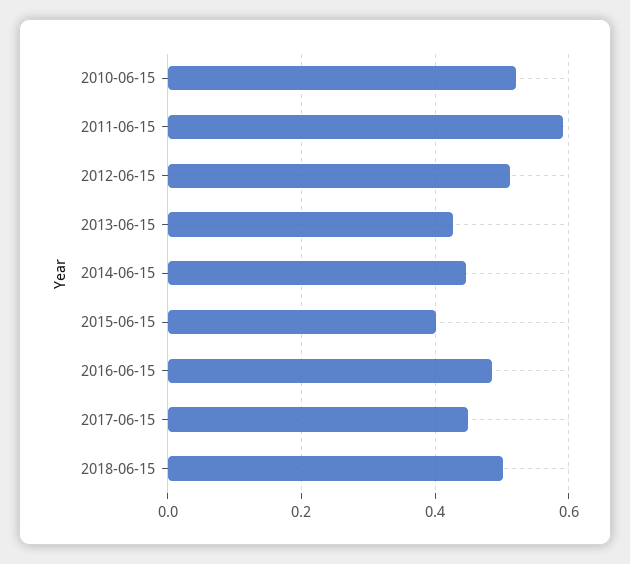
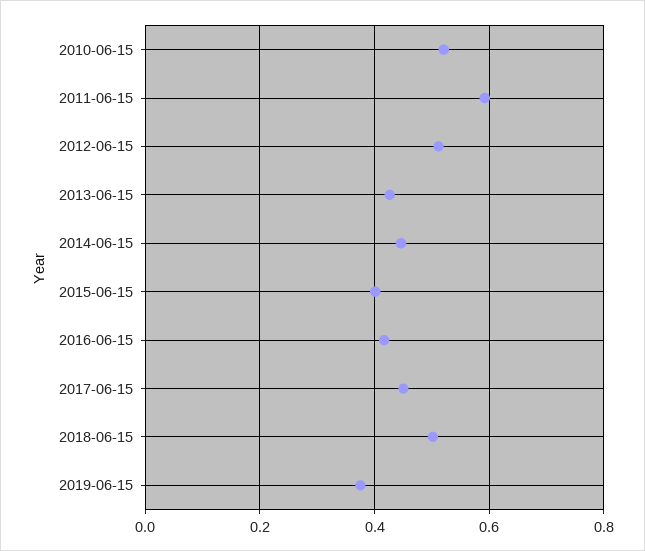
2016-06-15: 0.48 -> 0.42
2019-06-15: none -> 0.38

